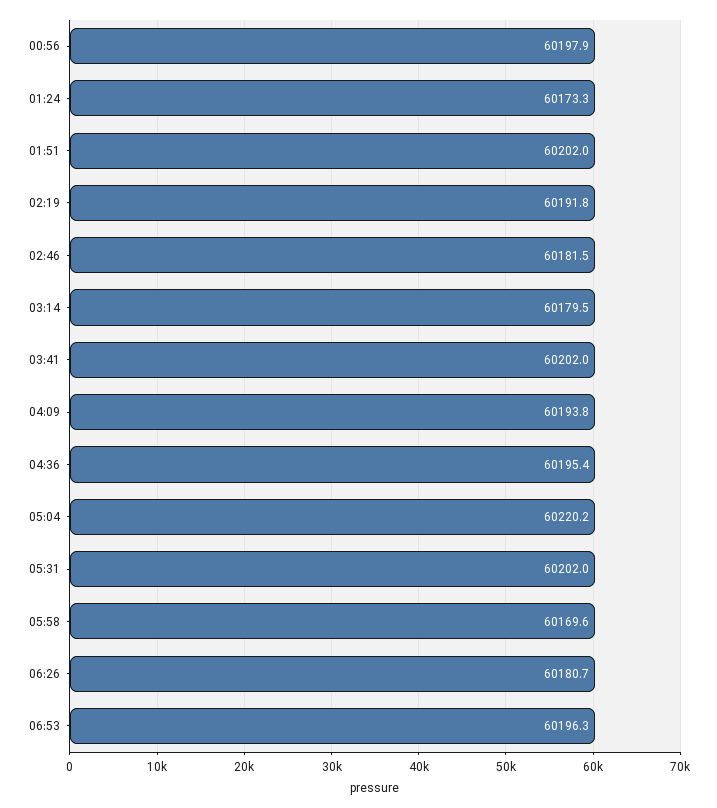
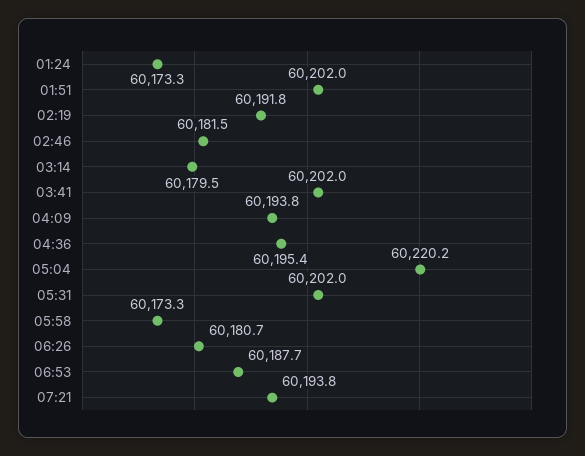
00:56: 60197.9 -> none
05:58: 60169.6 -> 60173.3
06:53: 60196.3 -> 60187.7
07:21: none -> 60193.8

